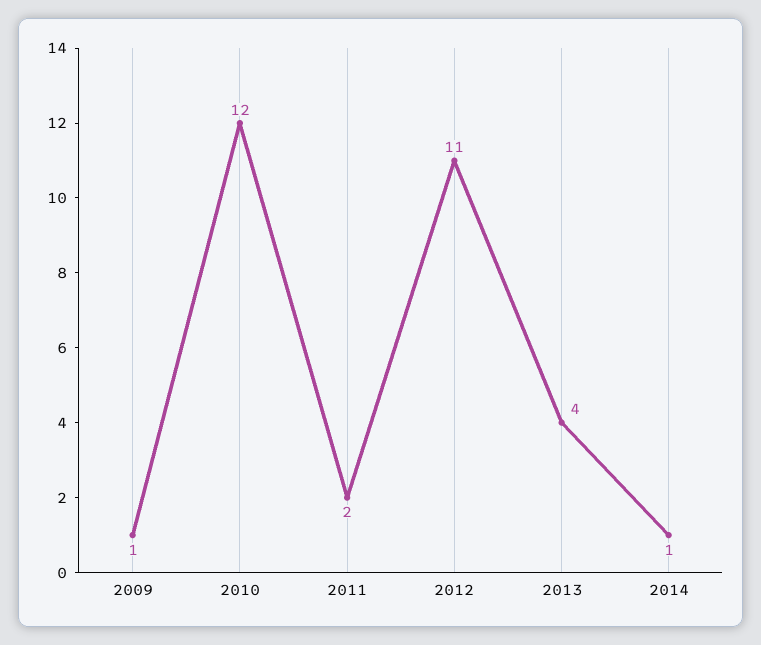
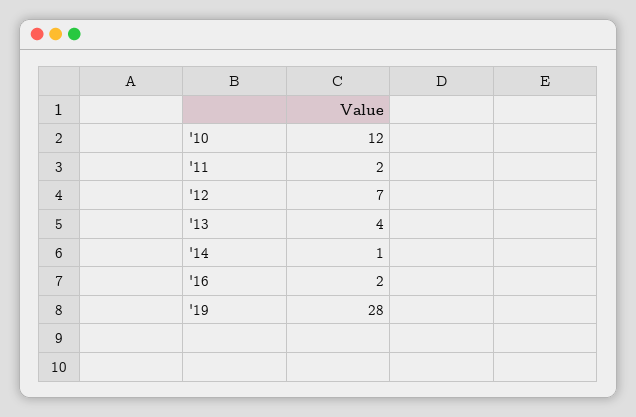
2009: 1 -> none
2012: 11 -> 7
'16: none -> 2
'19: none -> 28

